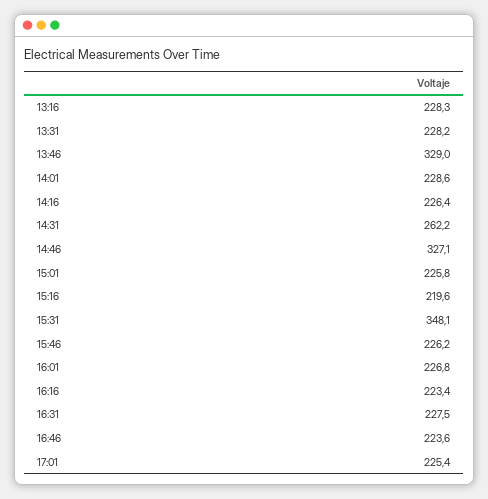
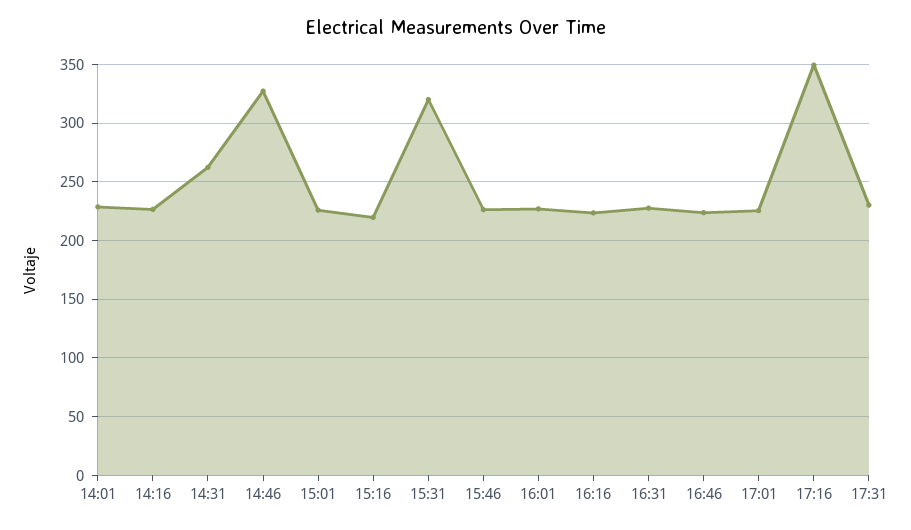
13:16: 228.3 -> none
13:31: 228.2 -> none
13:46: 329 -> none
15:31: 348.1 -> 320
17:16: none -> 350
17:31: none -> 230

